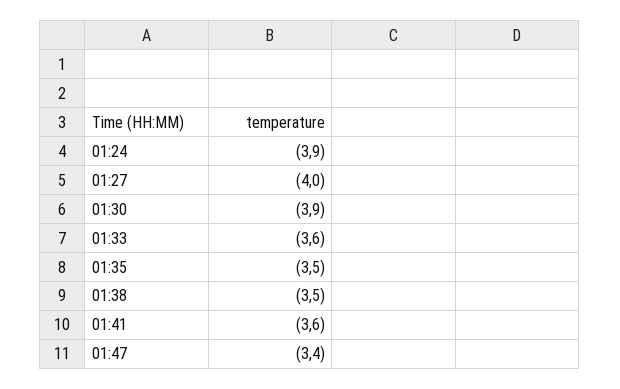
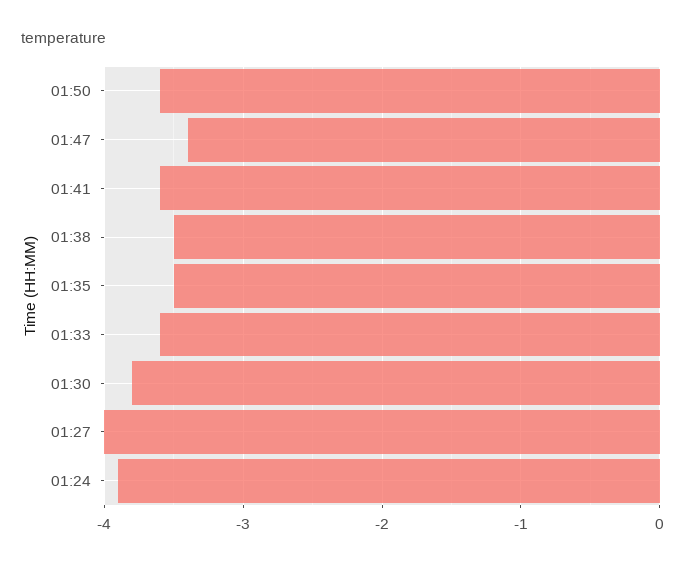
01:30: -3.9 -> -3.8
01:50: none -> -3.6

